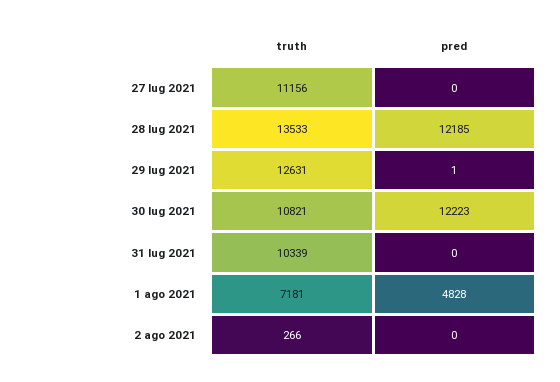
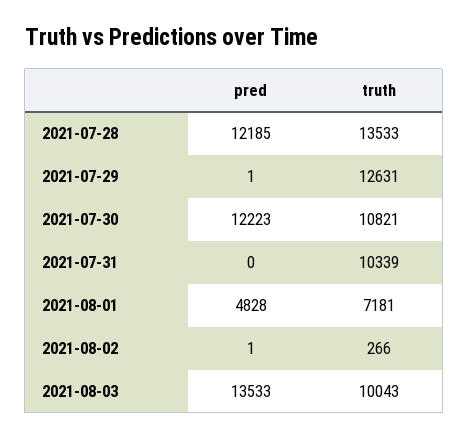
truth, 27 lug 2021: 11156 -> none
pred, 27 lug 2021: 0 -> none
pred, 2 ago 2021: 0 -> 1
pred, 2021-08-03: none -> 13533
truth, 2021-08-03: none -> 10043

